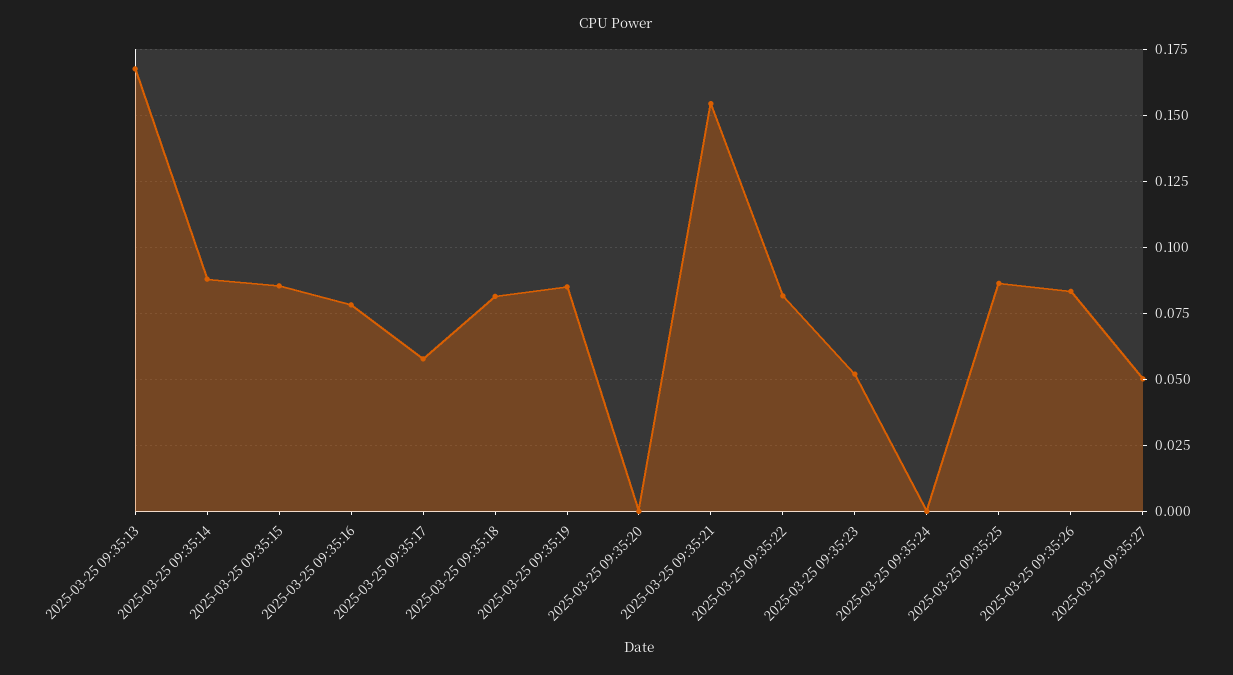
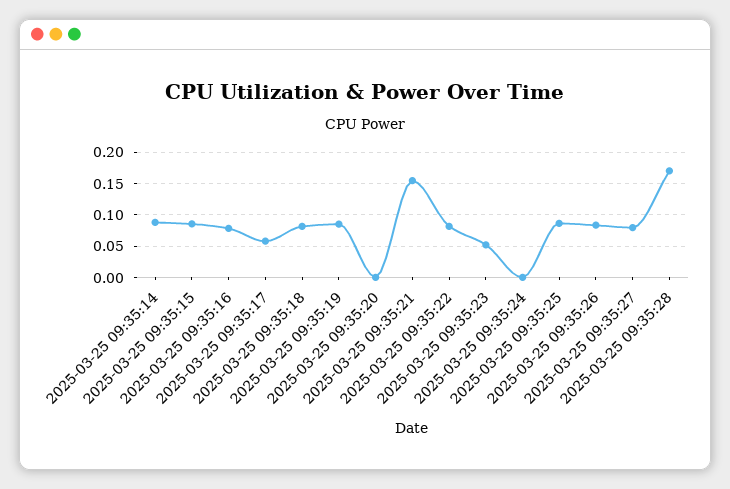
2025-03-25 09:35:13: 0.1675 -> none
2025-03-25 09:35:27: 0.05 -> 0.08
2025-03-25 09:35:28: none -> 0.17

